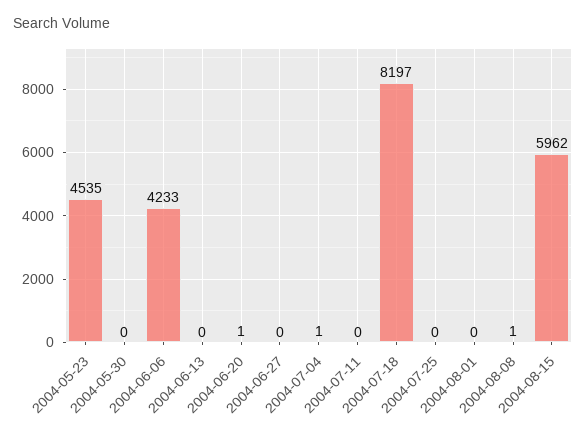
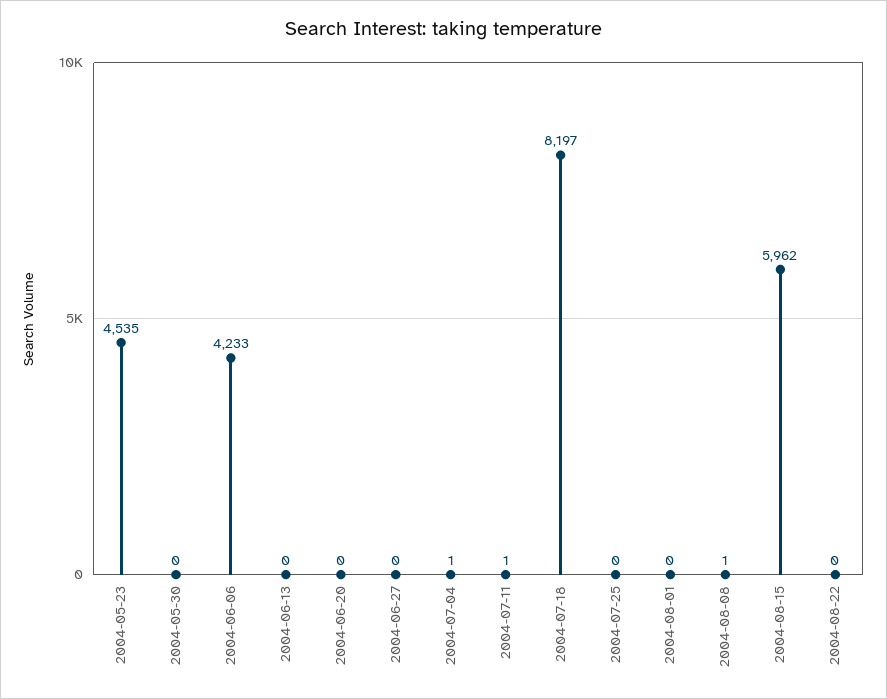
2004-06-20: 1 -> 0
2004-07-11: 0 -> 1
2004-08-22: none -> 0

